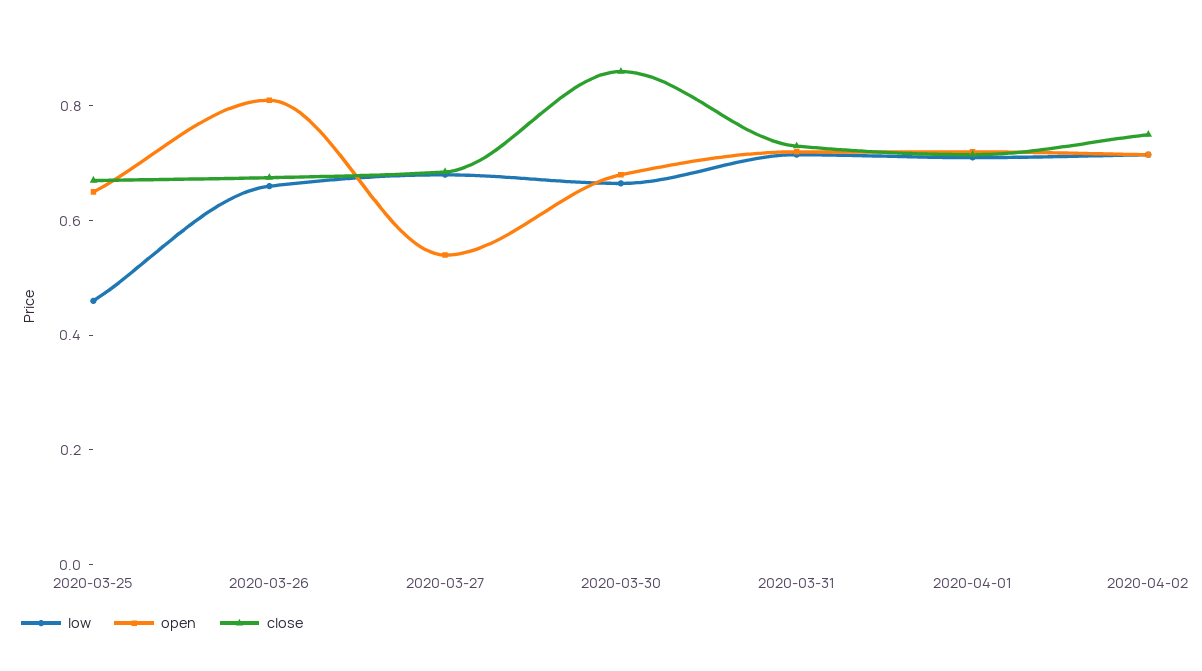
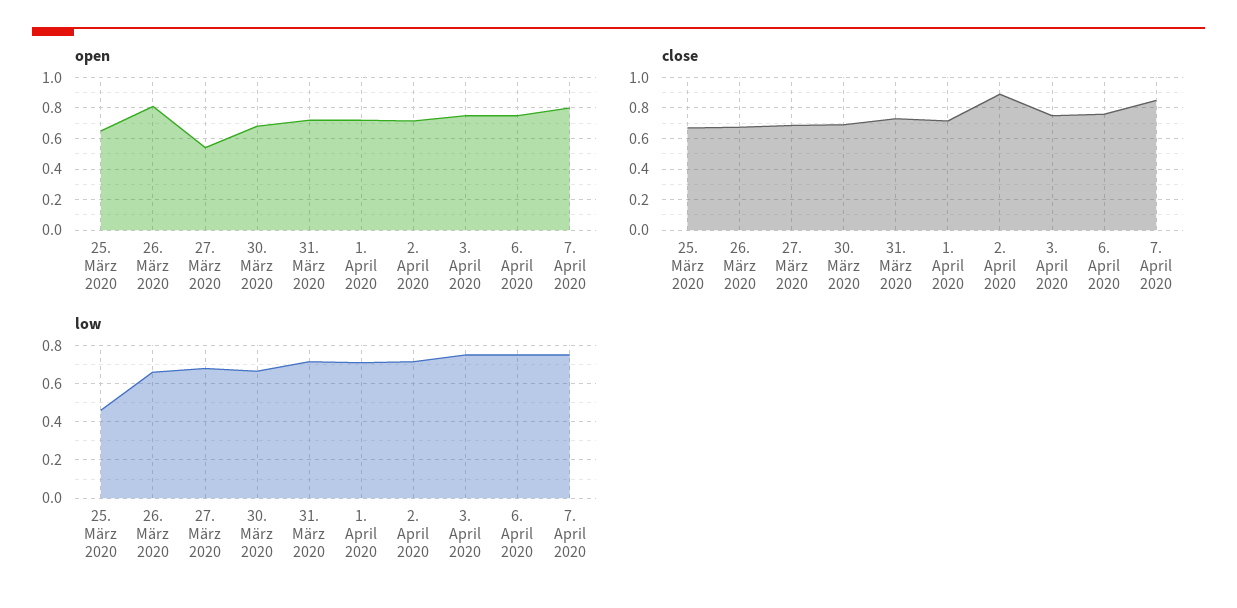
close, 2020-03-30: 0.85 -> 0.7
close, 2020-04-02: 0.75 -> 0.9
open, 3. April 2020: none -> 0.75
open, 6. April 2020: none -> 0.75
open, 7. April 2020: none -> 0.8
close, 3. April 2020: none -> 0.75
close, 6. April 2020: none -> 0.75
close, 7. April 2020: none -> 0.85
low, 3. April 2020: none -> 0.75
low, 6. April 2020: none -> 0.75
low, 7. April 2020: none -> 0.75

